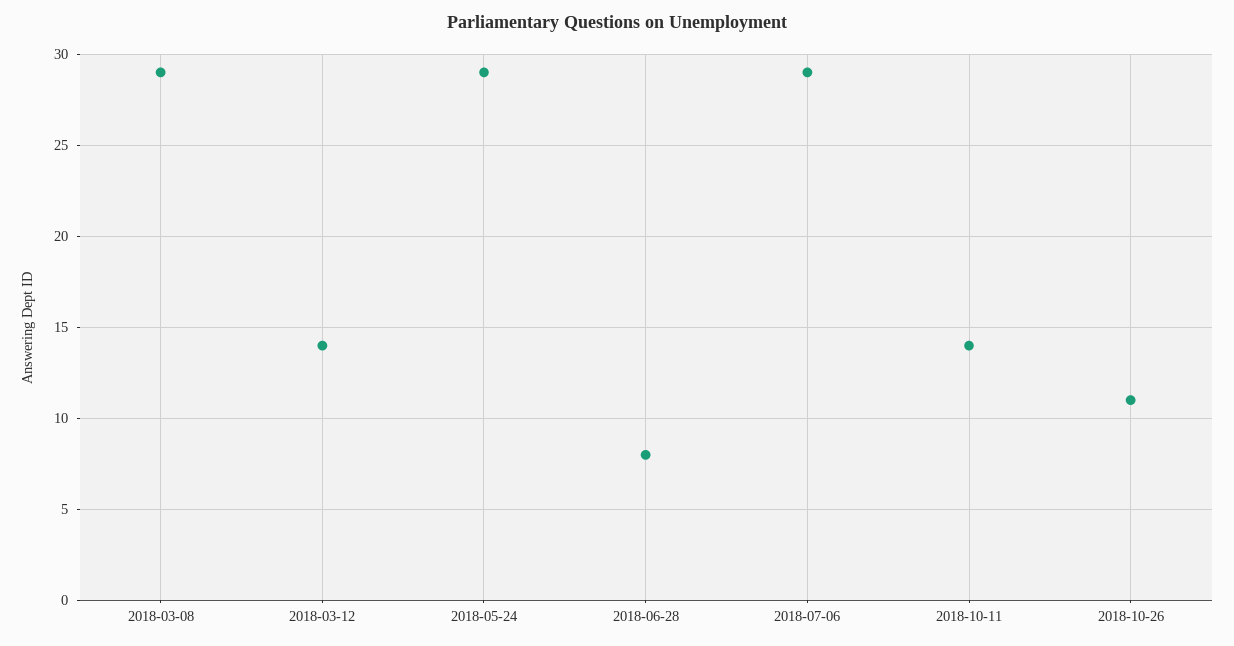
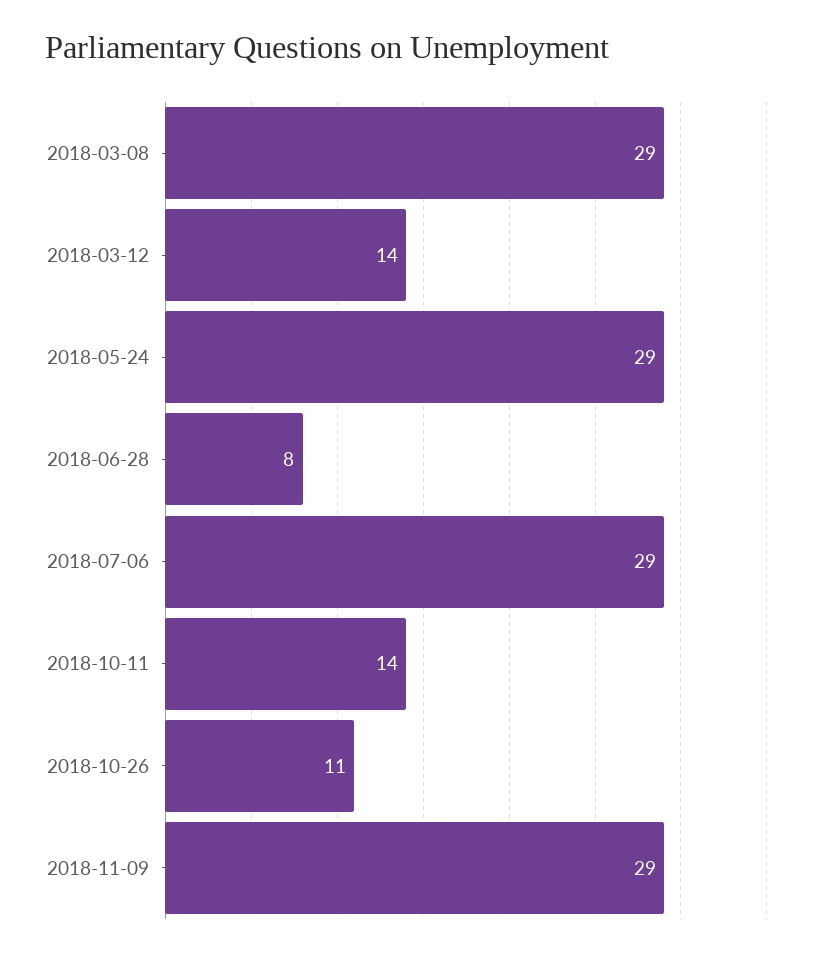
2018-11-09: none -> 29

